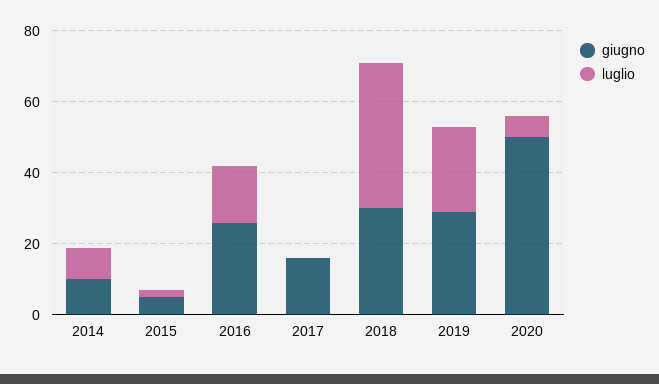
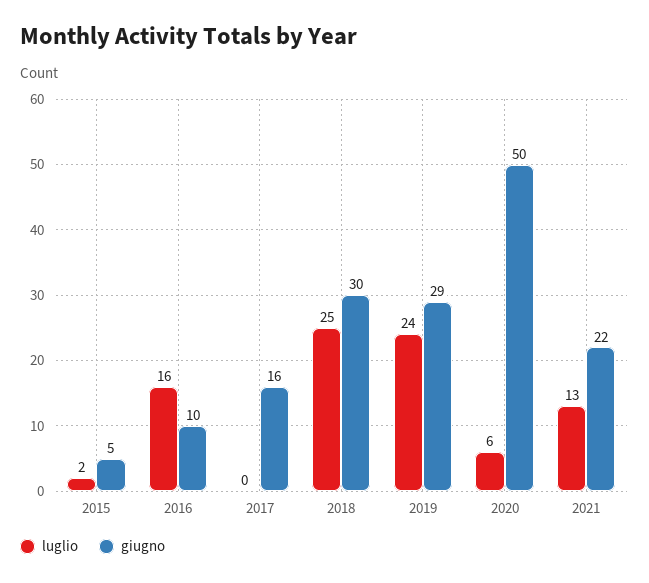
giugno, 2014: 10 -> none
luglio, 2014: 10 -> none
giugno, 2016: 25 -> 10
luglio, 2018: 40 -> 25
luglio, 2021: none -> 13
giugno, 2021: none -> 22

